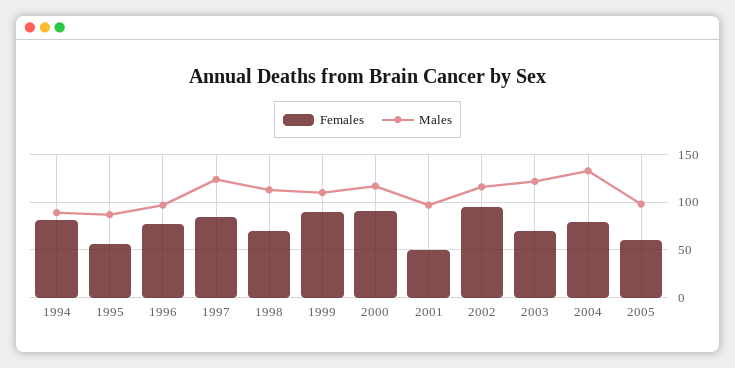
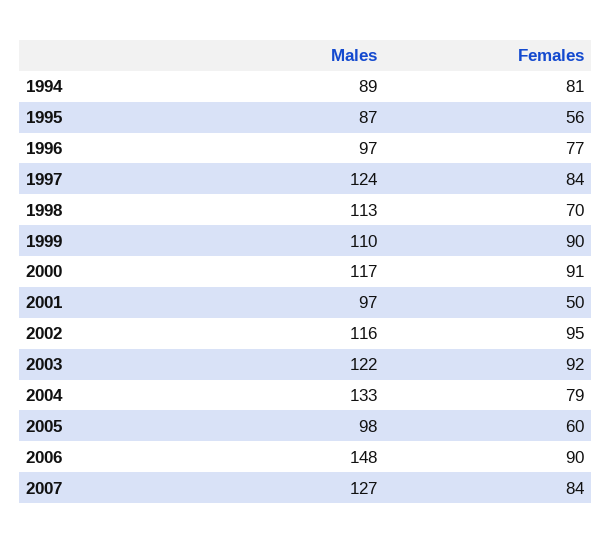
Females, 2003: 70 -> 92
Males, 2006: none -> 148
Females, 2006: none -> 90
Males, 2007: none -> 127
Females, 2007: none -> 84

